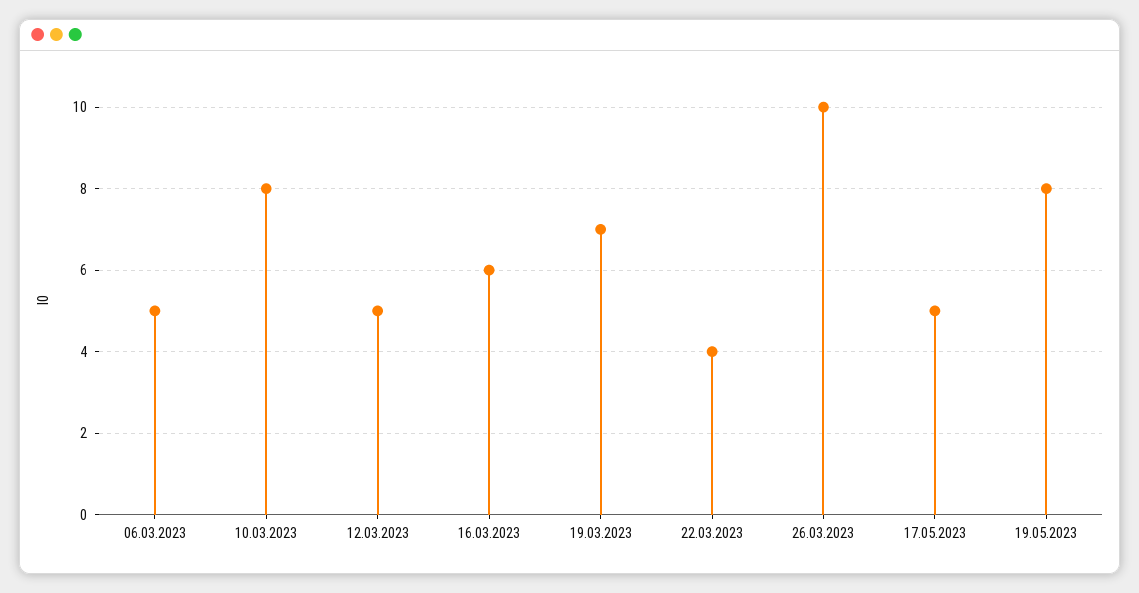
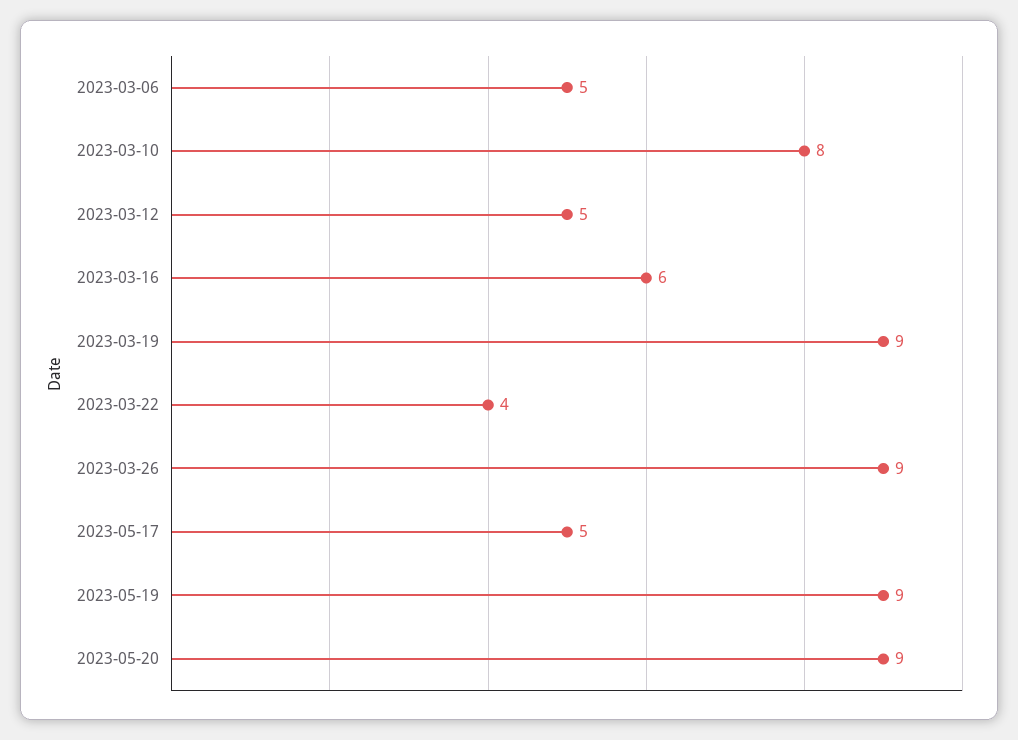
19.03.2023: 7 -> 9
26.03.2023: 10 -> 9
19.05.2023: 8 -> 9
2023-05-20: none -> 9

